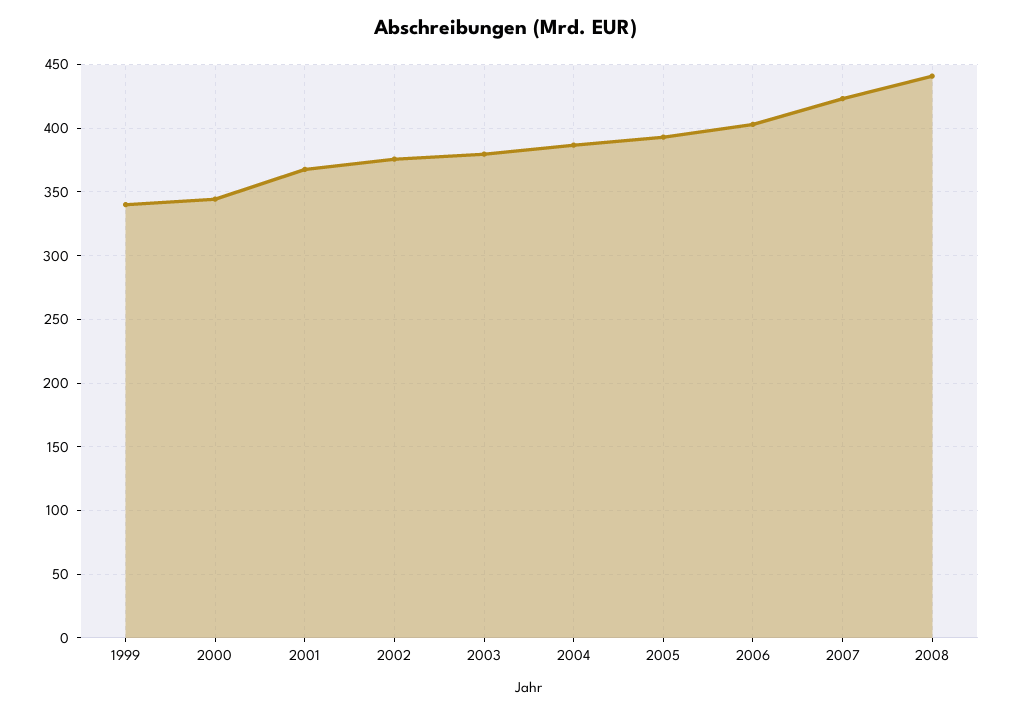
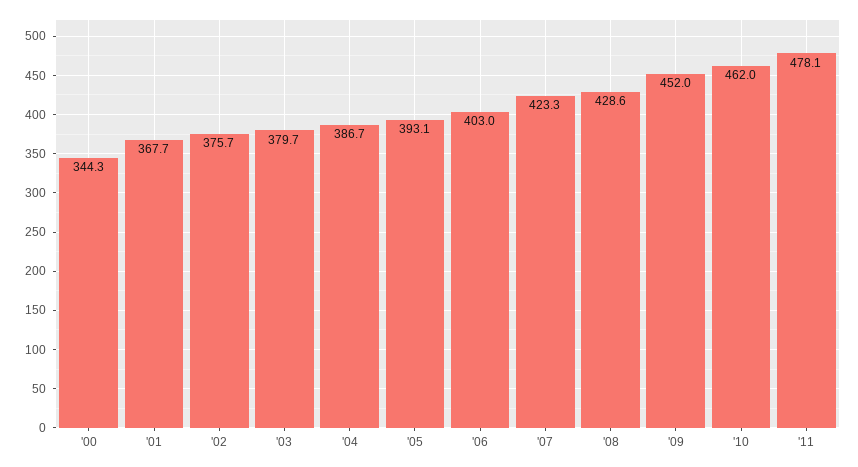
1999: 340 -> none
2008: 440 -> 428.6
'09: none -> 452
'10: none -> 462
'11: none -> 478.1

